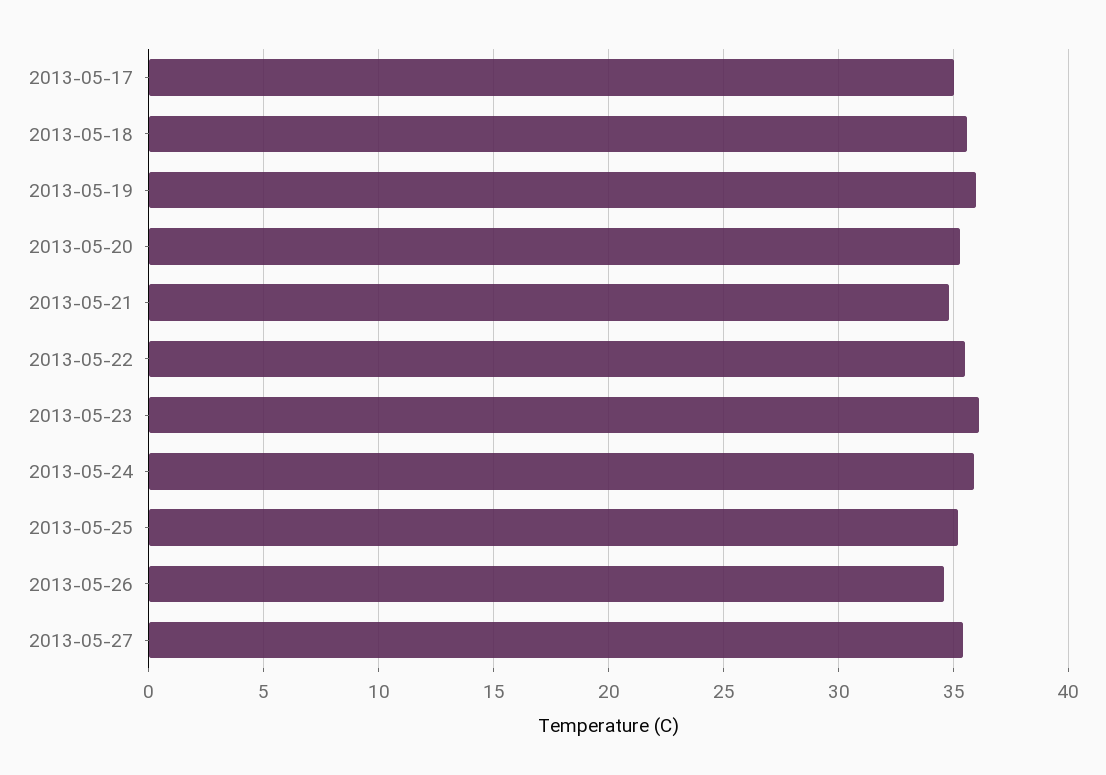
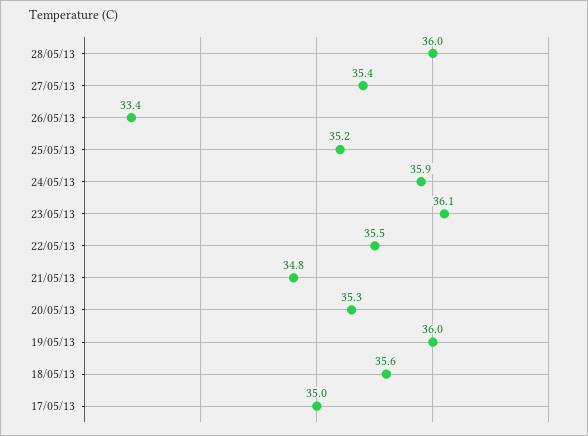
2013-05-26: 34.5 -> 33.4
28/05/13: none -> 36

